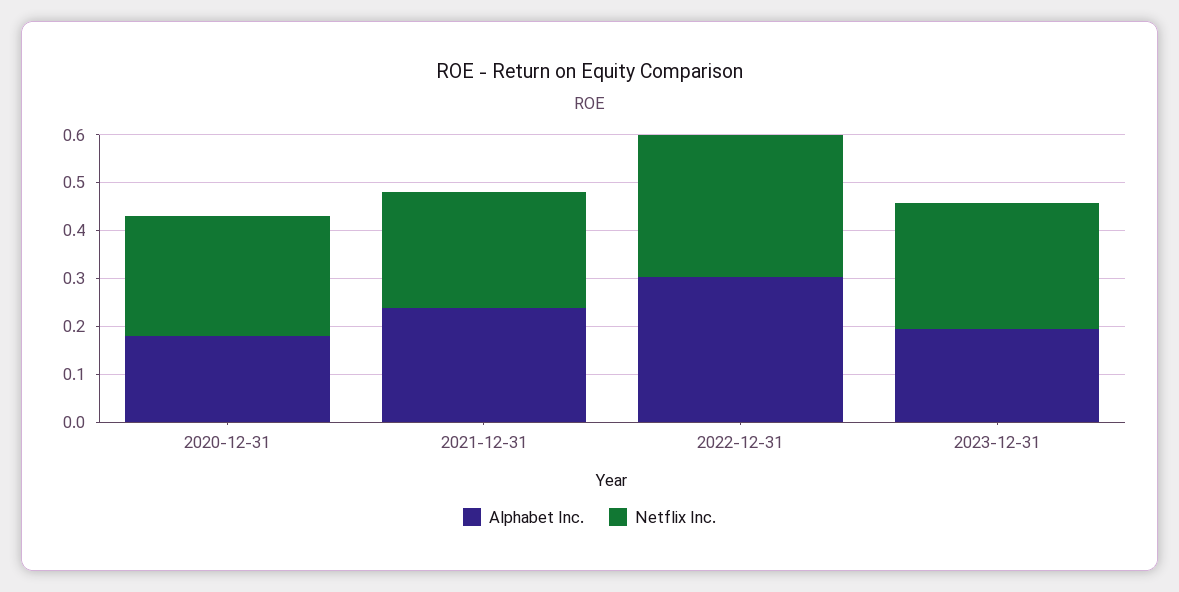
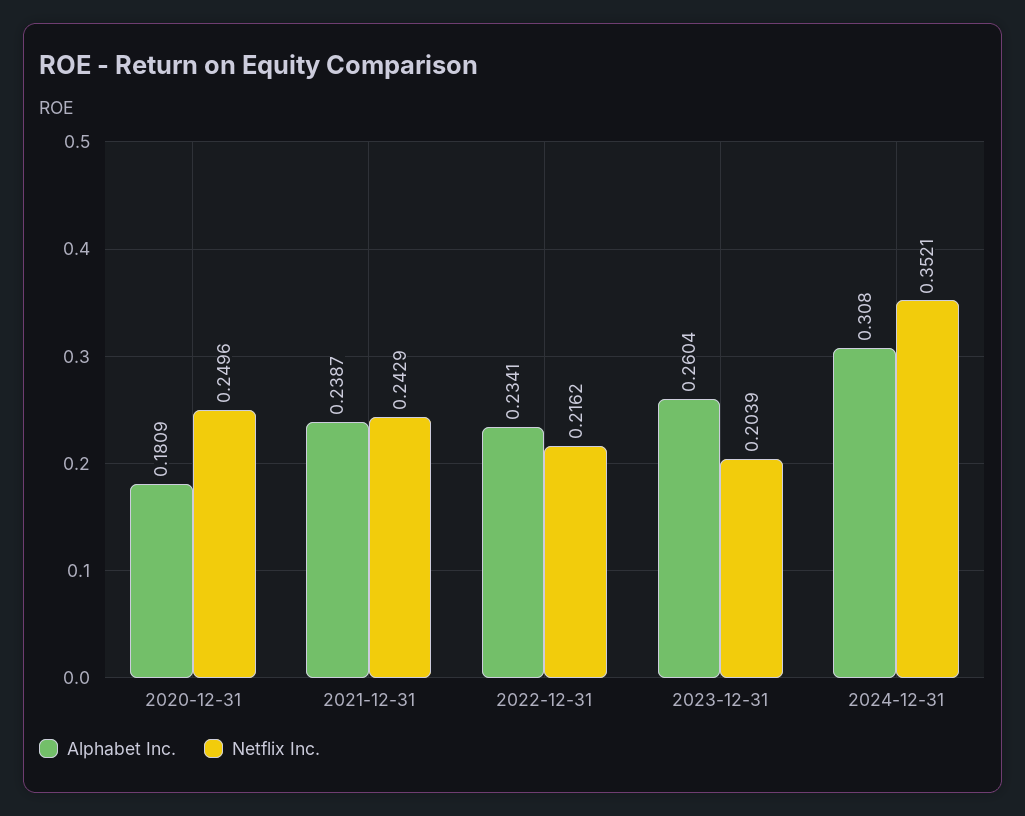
Alphabet Inc., 2022-12-31: 0.3 -> 0.2341
Netflix Inc., 2022-12-31: 0.3 -> 0.2162
Alphabet Inc., 2023-12-31: 0.2 -> 0.2604
Netflix Inc., 2023-12-31: 0.26 -> 0.2039
Alphabet Inc., 2024-12-31: none -> 0.308
Netflix Inc., 2024-12-31: none -> 0.3521

